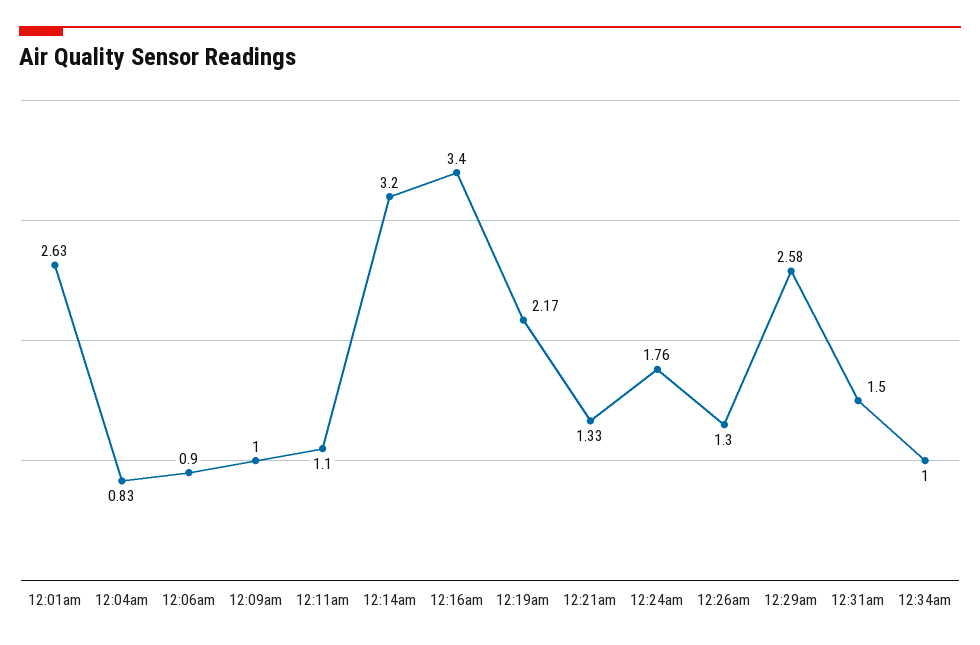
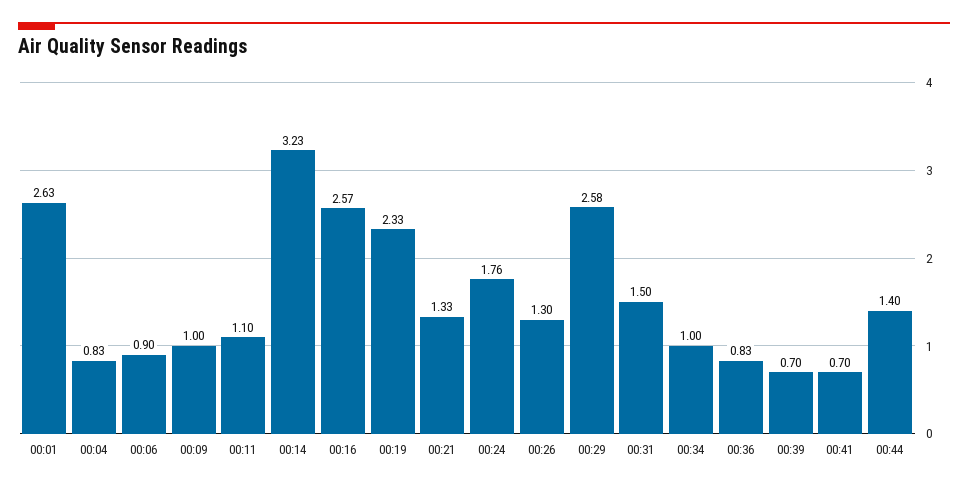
12:14am: 3.2 -> 3.23
12:16am: 3.4 -> 2.57
12:19am: 2.17 -> 2.33
00:36: none -> 0.83
00:39: none -> 0.7
00:41: none -> 0.7
00:44: none -> 1.4

